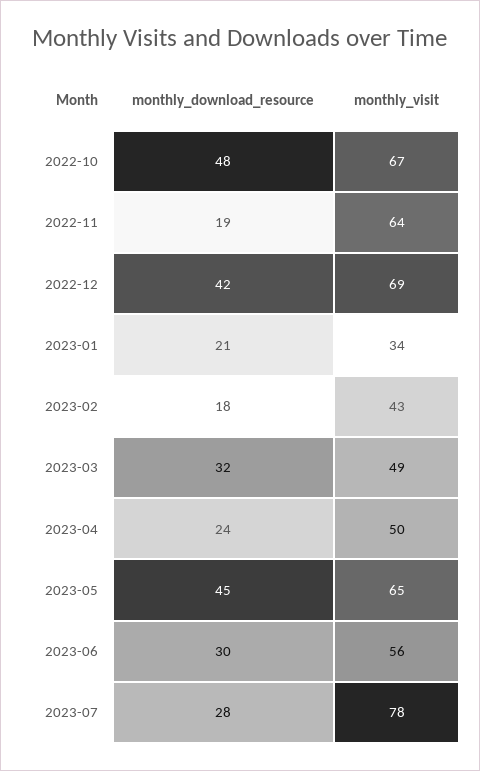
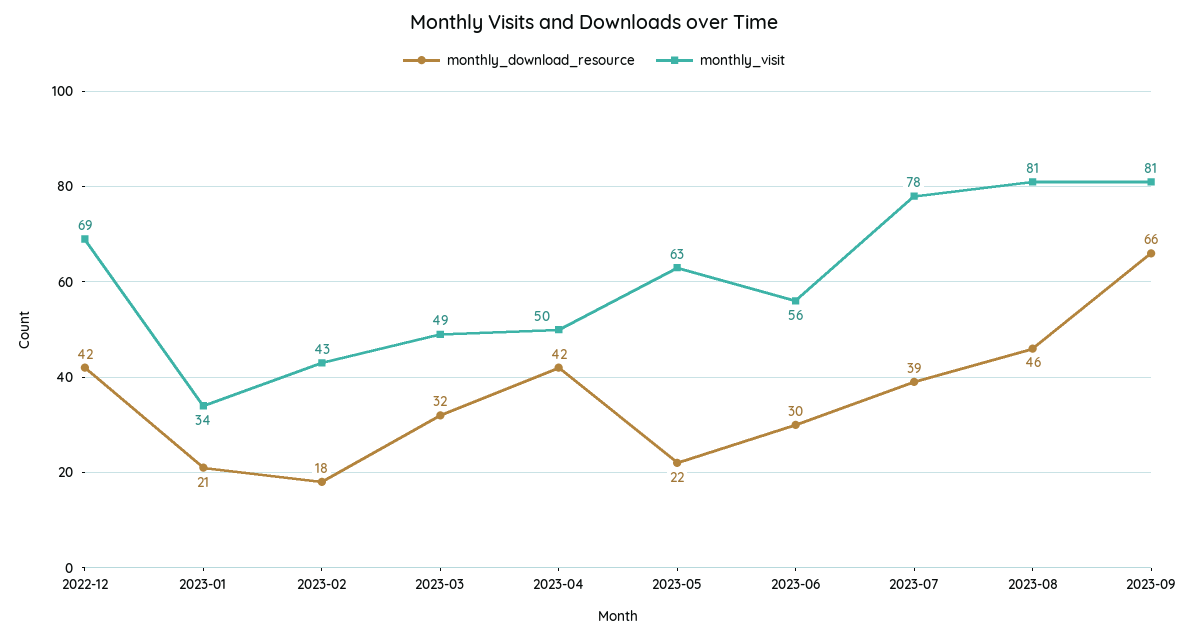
monthly_download_resource, 2022-10: 48 -> none
monthly_visit, 2022-10: 67 -> none
monthly_download_resource, 2022-11: 19 -> none
monthly_visit, 2022-11: 64 -> none
monthly_download_resource, 2023-04: 24 -> 42
monthly_download_resource, 2023-05: 45 -> 22
monthly_visit, 2023-05: 65 -> 63
monthly_download_resource, 2023-07: 28 -> 39
monthly_download_resource, 2023-08: none -> 46
monthly_visit, 2023-08: none -> 81
monthly_download_resource, 2023-09: none -> 66
monthly_visit, 2023-09: none -> 81

